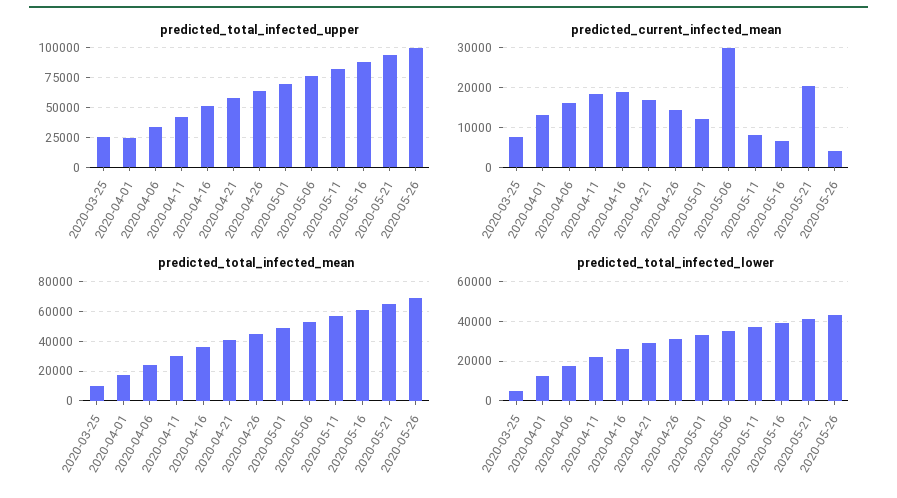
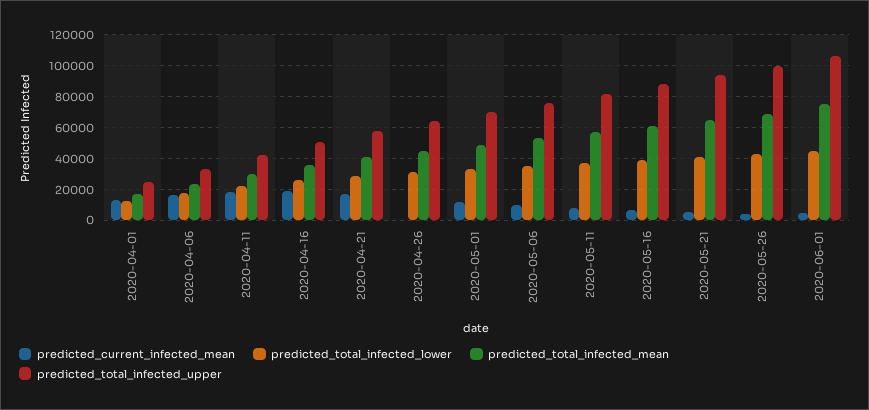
predicted_total_infected_upper, 2020-03-25: 25000 -> none
predicted_current_infected_mean, 2020-03-25: 8000 -> none
predicted_current_infected_mean, 2020-04-26: 14000 -> 0
predicted_current_infected_mean, 2020-05-06: 30000 -> 10000
predicted_current_infected_mean, 2020-05-21: 20000 -> 5000
predicted_total_infected_mean, 2020-03-25: 10000 -> none
predicted_total_infected_lower, 2020-03-25: 5000 -> none
predicted_current_infected_mean, 2020-06-01: none -> 5000
predicted_total_infected_lower, 2020-06-01: none -> 45000
predicted_total_infected_mean, 2020-06-01: none -> 75000
predicted_total_infected_upper, 2020-06-01: none -> 105000

